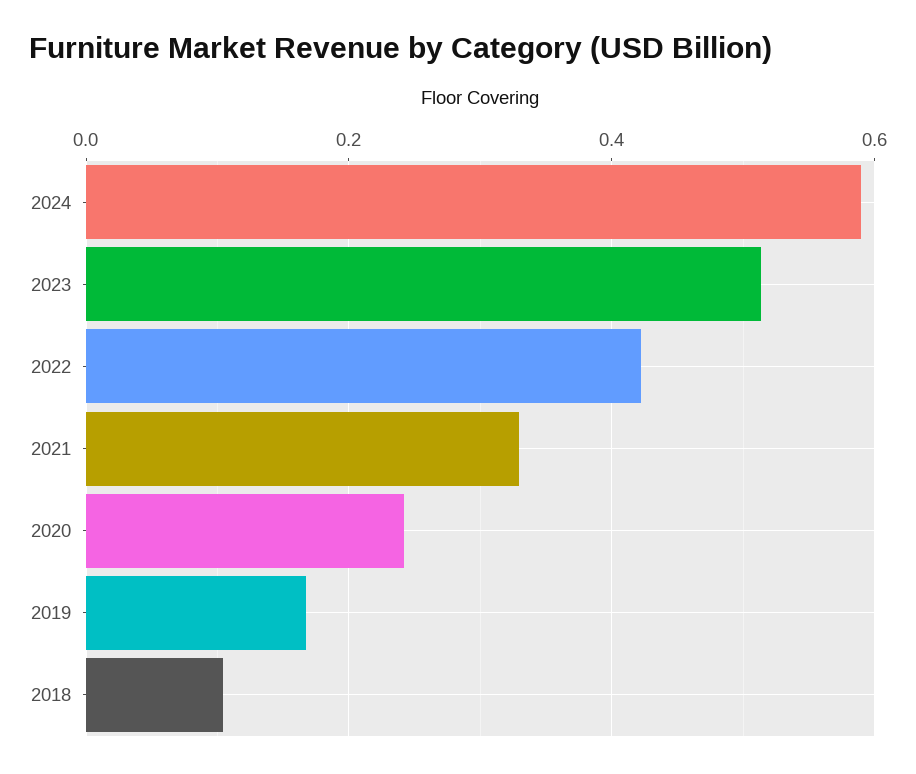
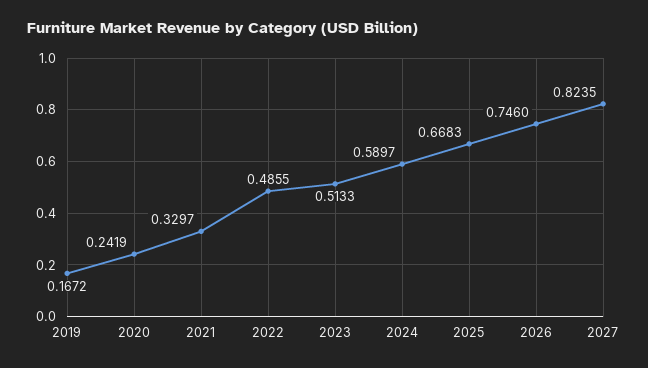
2022: 0.42 -> 0.4855
2018: 0.1 -> none
2025: none -> 0.6683
2026: none -> 0.746
2027: none -> 0.8235

